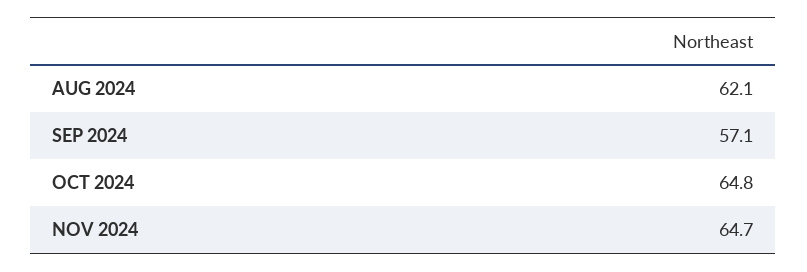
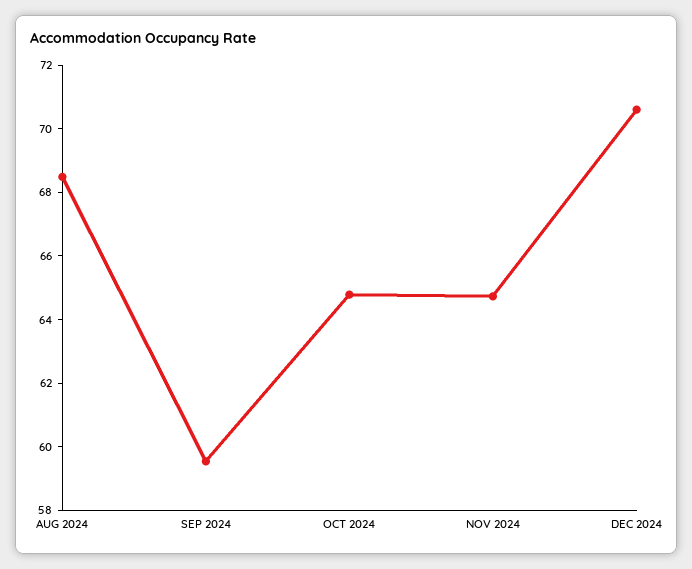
AUG 2024: 62.1 -> 68.5
SEP 2024: 57.1 -> 59.5
DEC 2024: none -> 70.5

